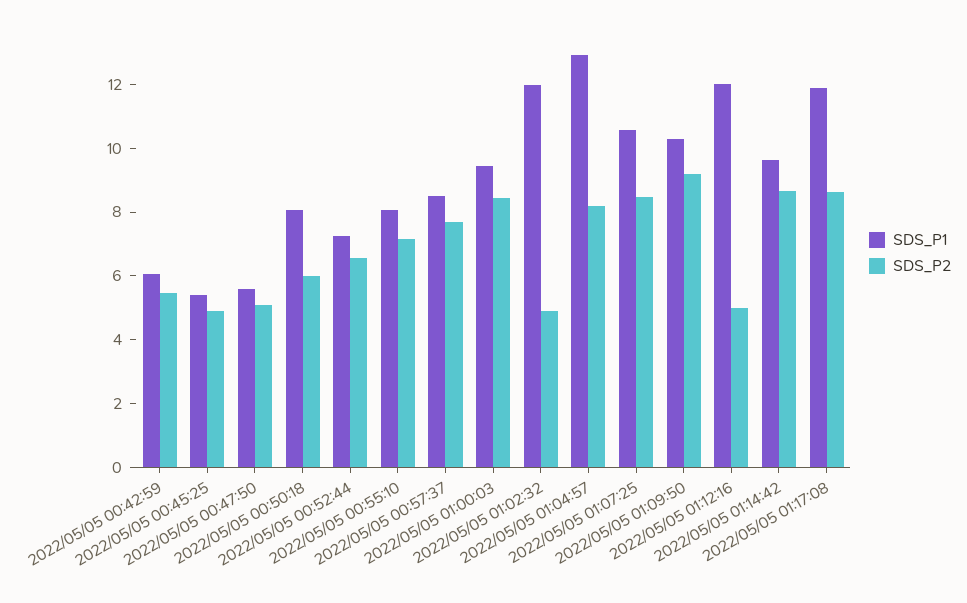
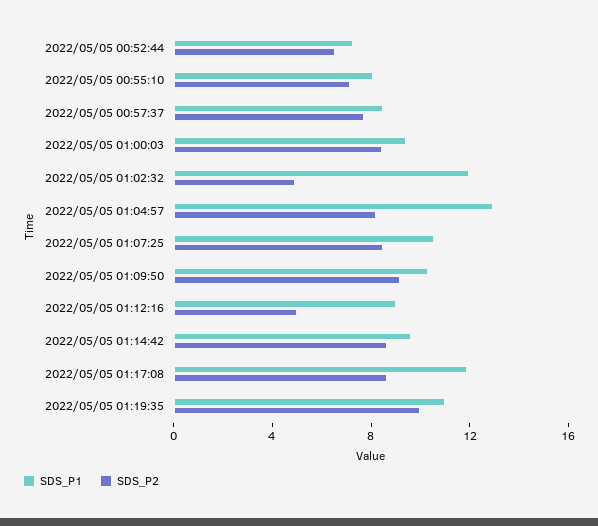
SDS_P1, 2022/05/05 00:42:59: 6 -> none
SDS_P2, 2022/05/05 00:42:59: 5.5 -> none
SDS_P1, 2022/05/05 00:45:25: 5.5 -> none
SDS_P2, 2022/05/05 00:45:25: 5 -> none
SDS_P1, 2022/05/05 00:47:50: 5.5 -> none
SDS_P2, 2022/05/05 00:47:50: 5 -> none
SDS_P1, 2022/05/05 00:50:18: 8 -> none
SDS_P2, 2022/05/05 00:50:18: 6 -> none
SDS_P1, 2022/05/05 01:12:16: 12 -> 9
SDS_P1, 2022/05/05 01:19:35: none -> 11
SDS_P2, 2022/05/05 01:19:35: none -> 10

